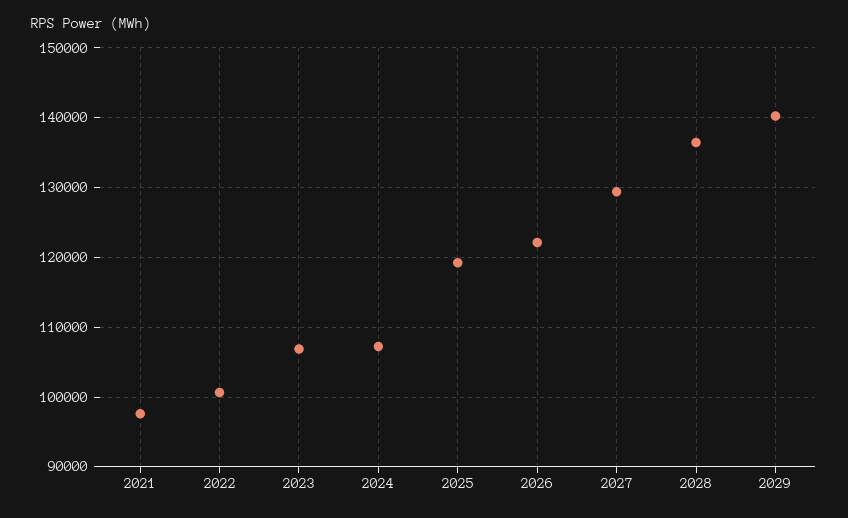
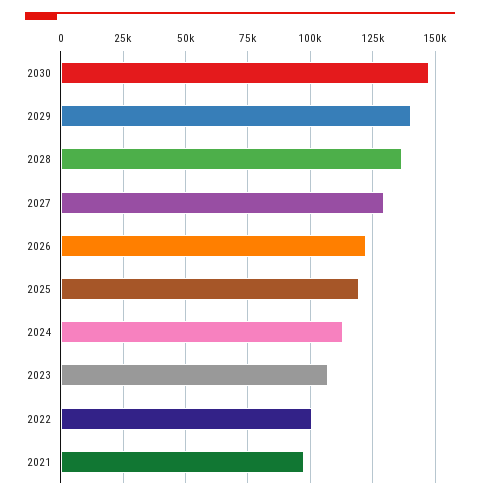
2024: 107000 -> 112500
2030: none -> 147500

